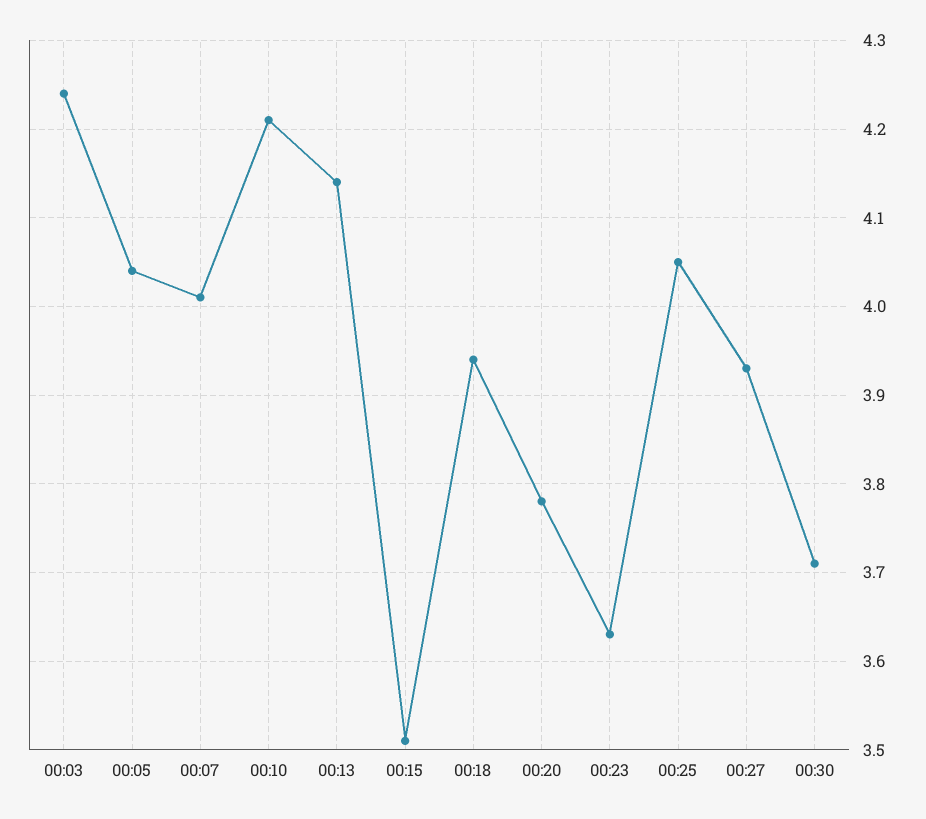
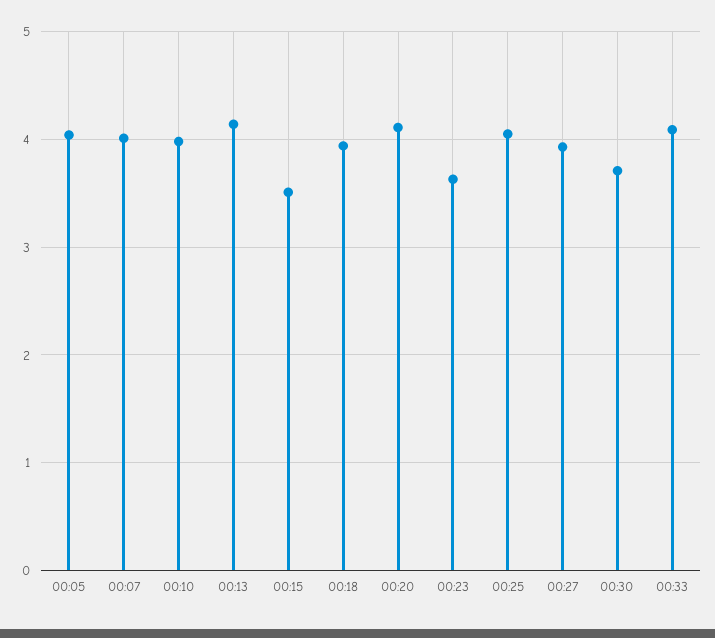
00:03: 4.24 -> none
00:10: 4.21 -> 4
00:20: 3.78 -> 4.1
00:33: none -> 4.1

